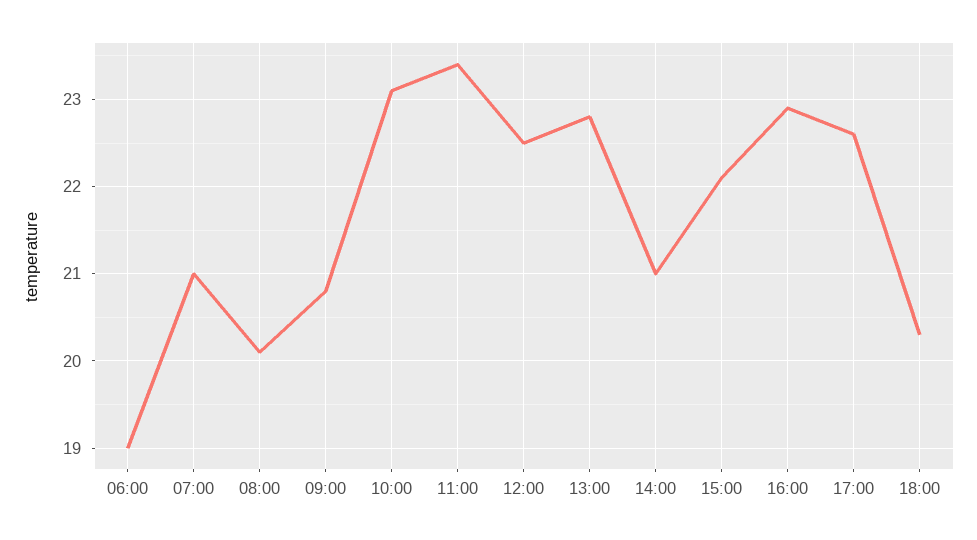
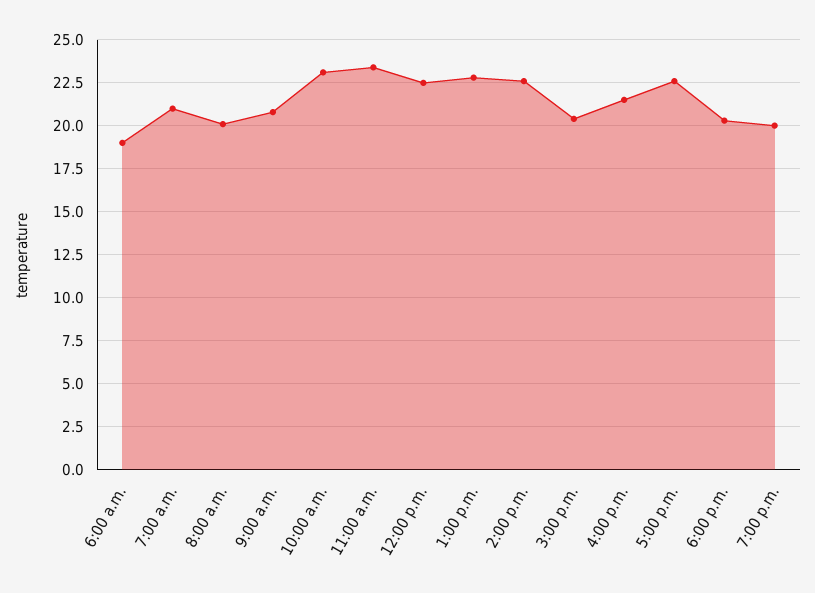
14:00: 21 -> 22.5
15:00: 22.1 -> 20.5
16:00: 22.9 -> 21.5
7:00 p.m.: none -> 20

